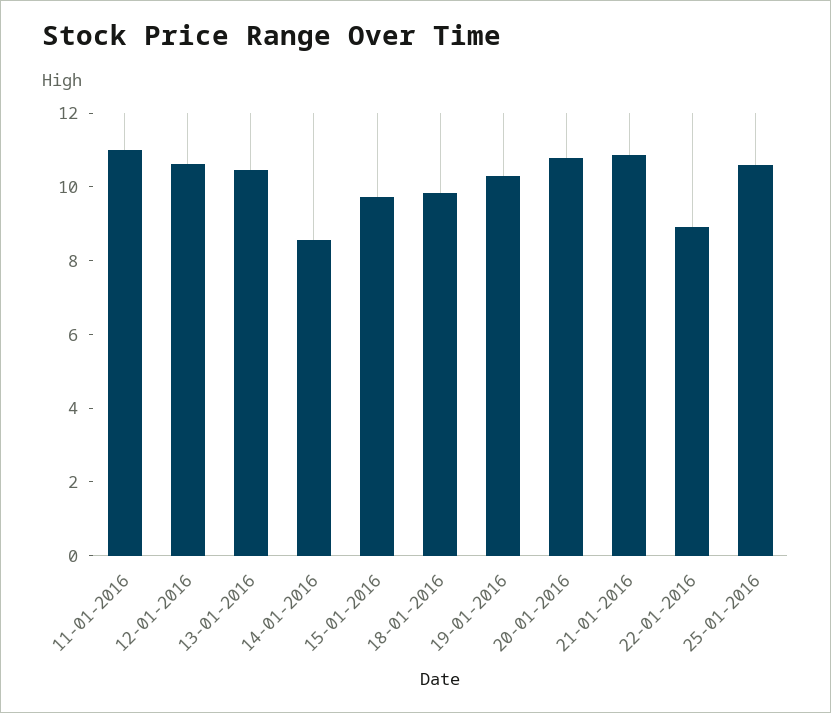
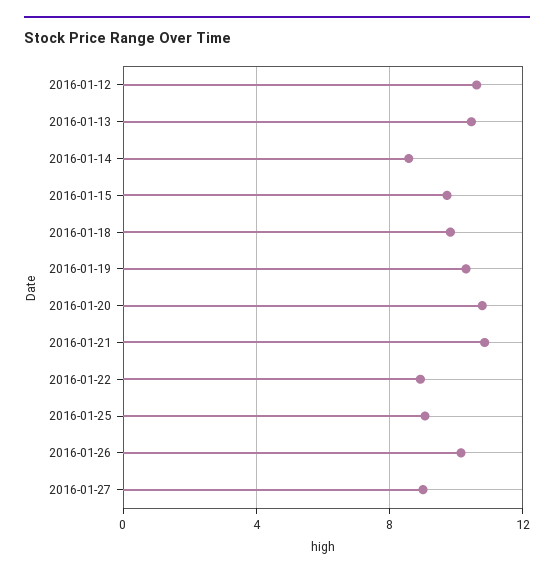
11-01-2016: 11 -> none
25-01-2016: 10.5 -> 9
2016-01-26: none -> 10
2016-01-27: none -> 9

